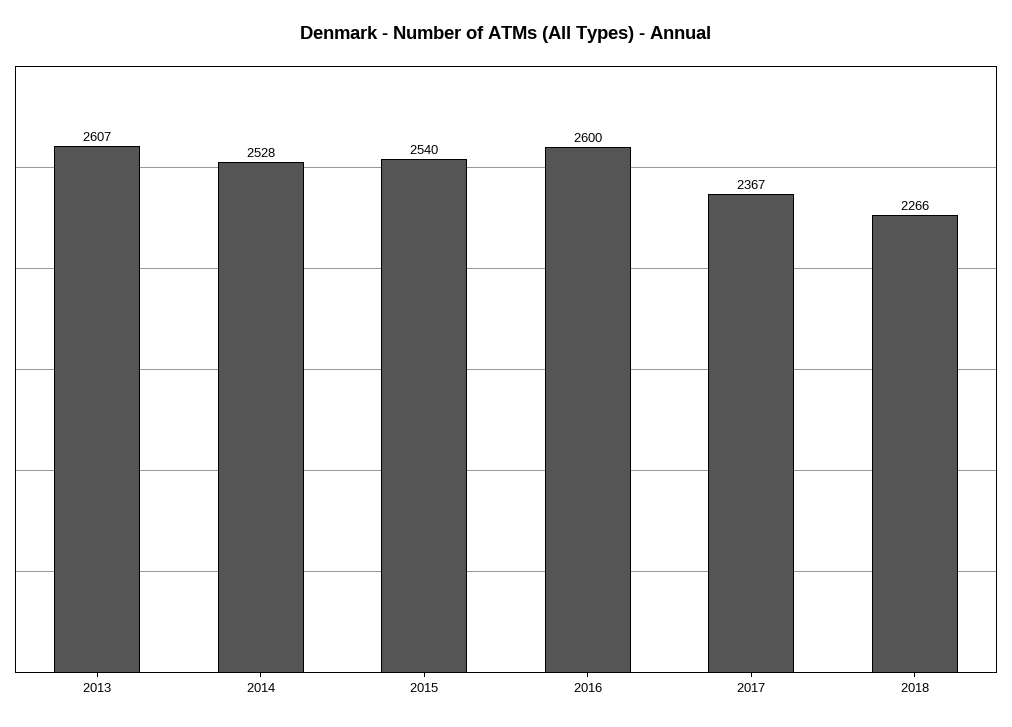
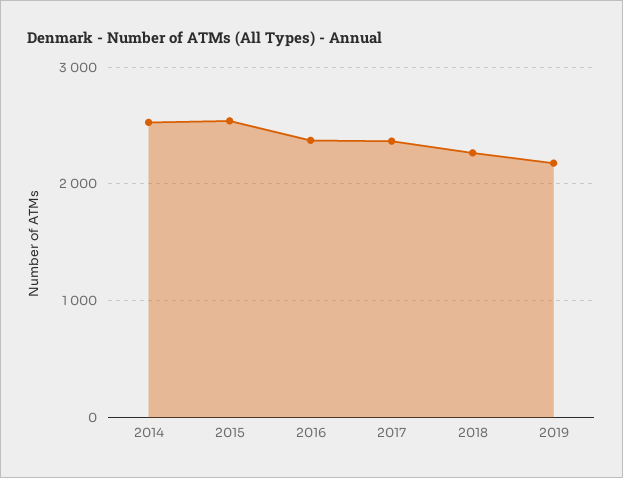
2013: 2607 -> none
2016: 2600 -> 2400
2019: none -> 2200

